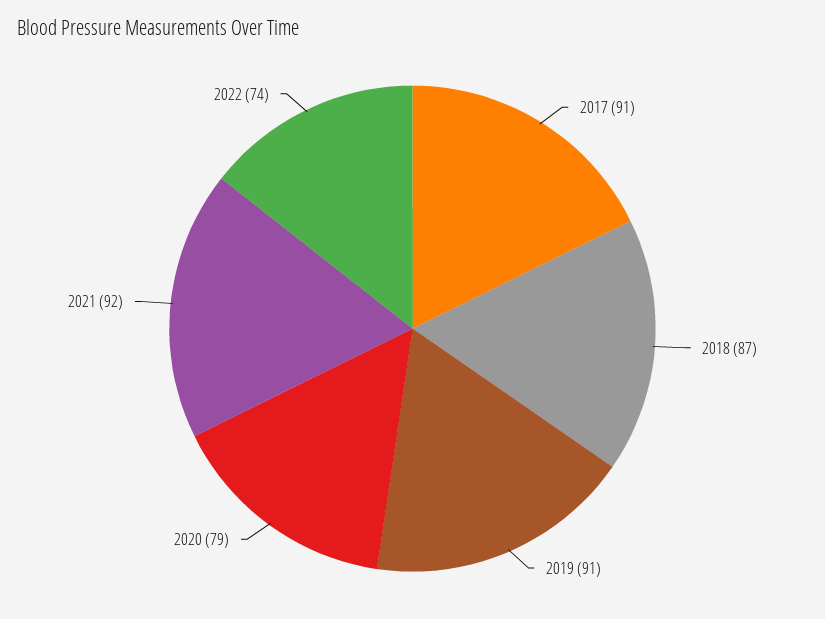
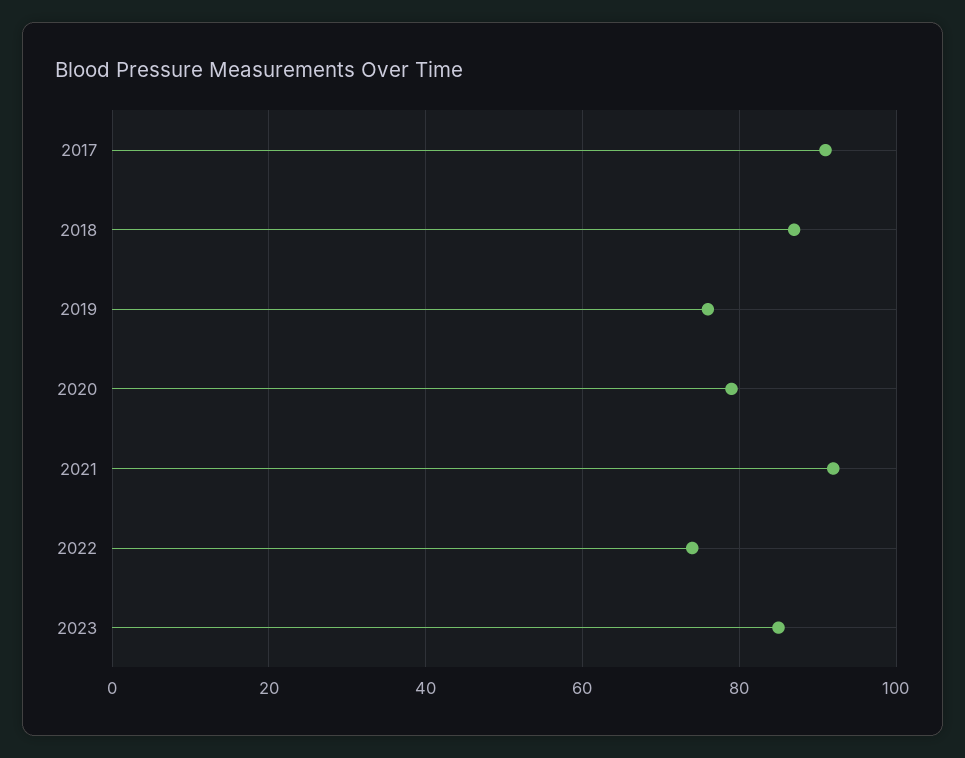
2019: 91 -> 75
2023: none -> 85

